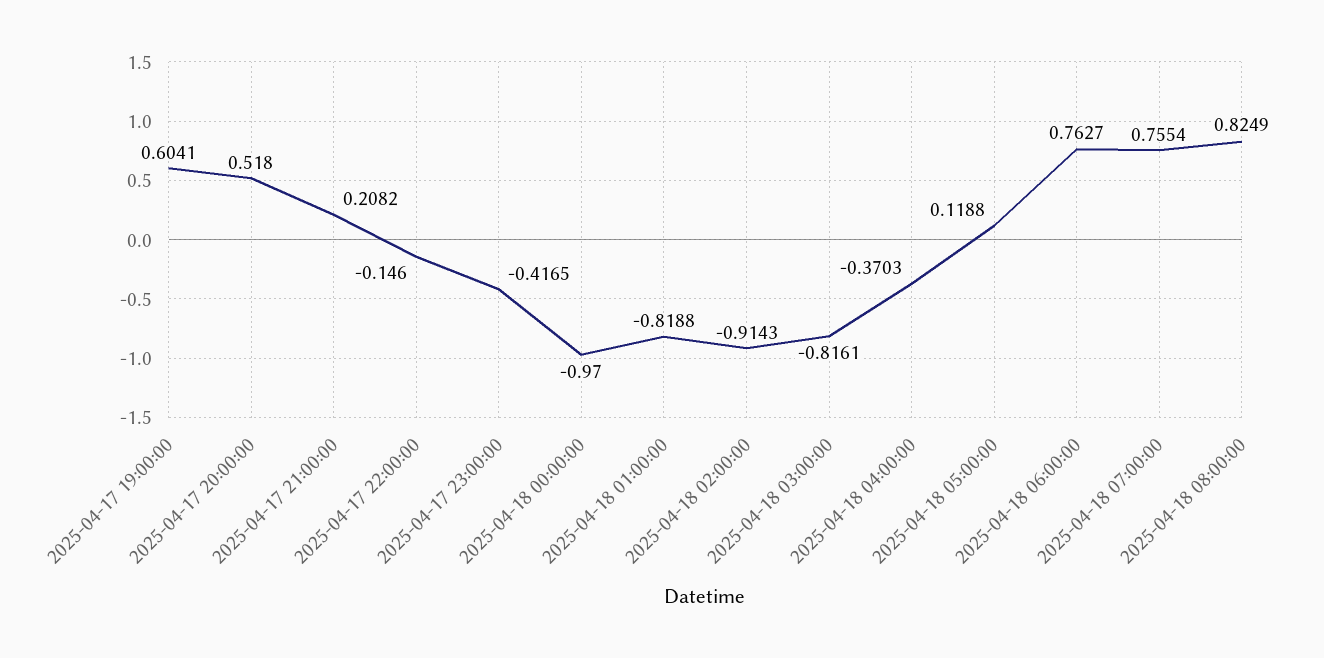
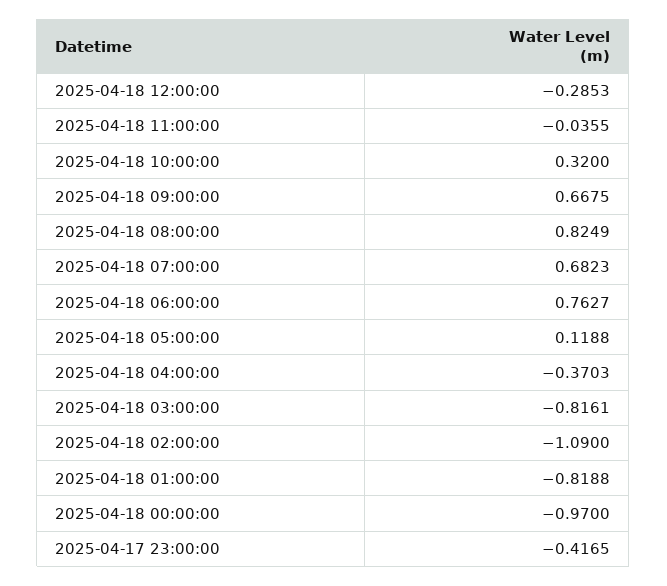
2025-04-17 19:00:00: 0.6041 -> none
2025-04-17 20:00:00: 0.518 -> none
2025-04-17 21:00:00: 0.2082 -> none
2025-04-17 22:00:00: -0.146 -> none
2025-04-18 02:00:00: -0.9143 -> -1.09
2025-04-18 07:00:00: 0.7554 -> 0.6823
2025-04-18 12:00:00: none -> -0.2853
2025-04-18 11:00:00: none -> -0.0355
2025-04-18 10:00:00: none -> 0.32
2025-04-18 09:00:00: none -> 0.6675

